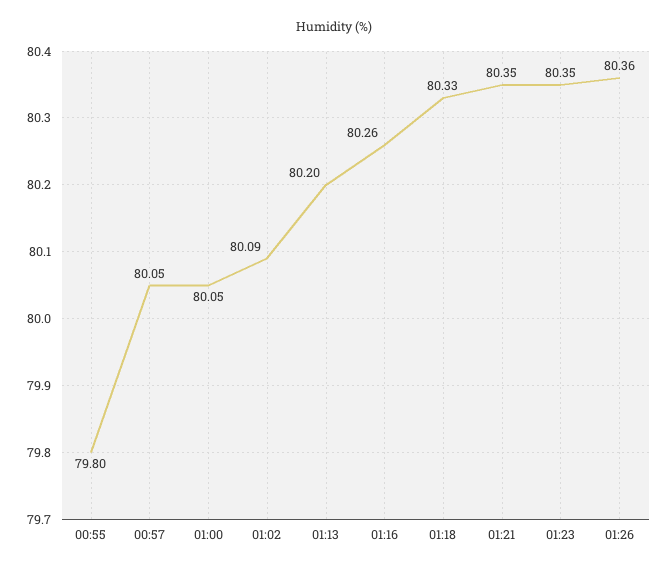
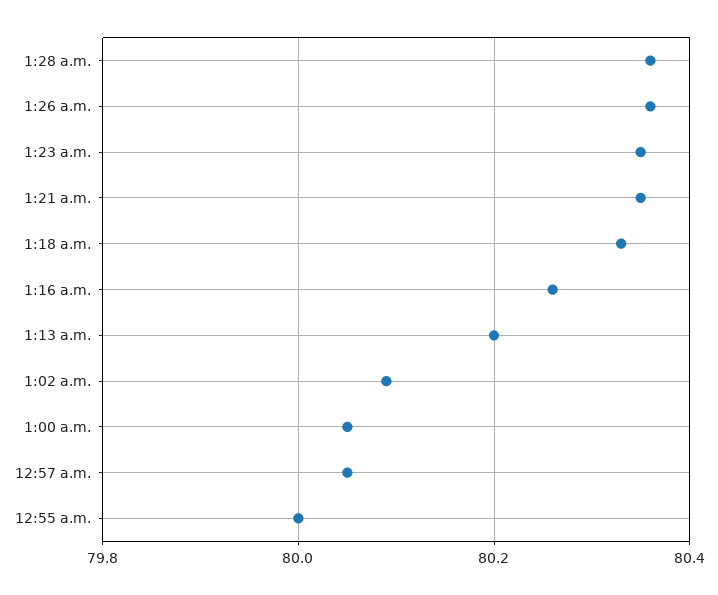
00:55: 79.8 -> 80
1:28 a.m.: none -> 80.35

